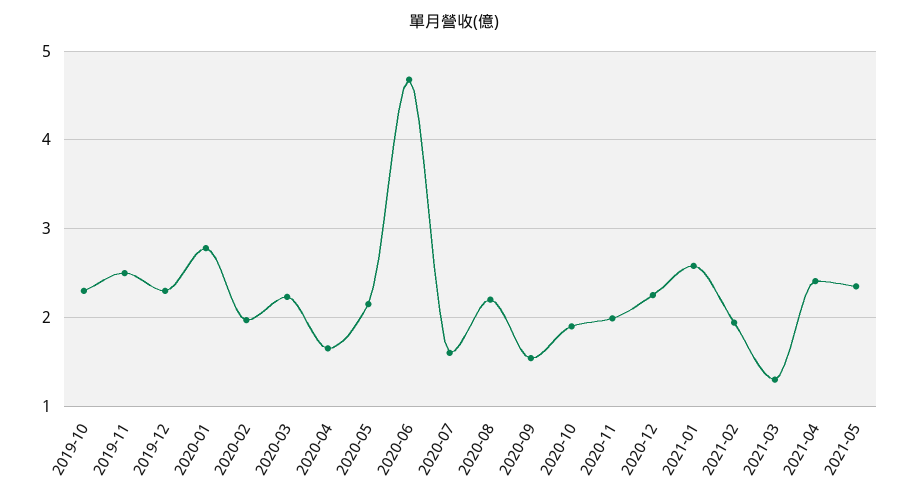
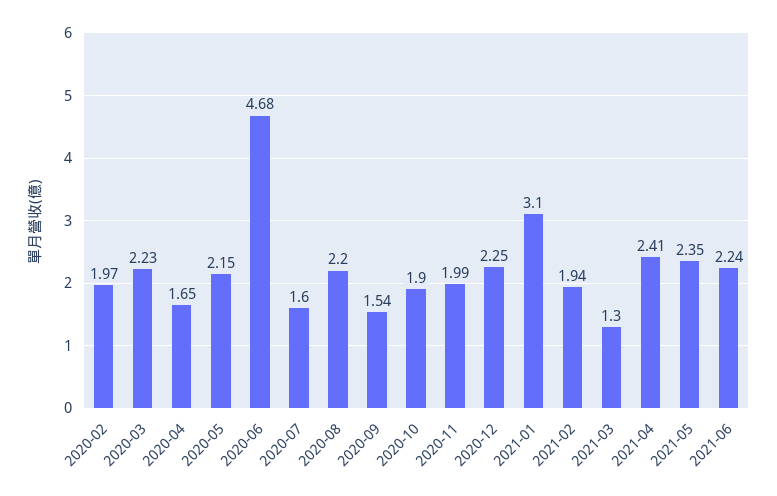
2019-10: 2.3 -> none
2019-11: 2.5 -> none
2019-12: 2.3 -> none
2020-01: 2.8 -> none
2021-01: 2.6 -> 3.1
2021-06: none -> 2.24

